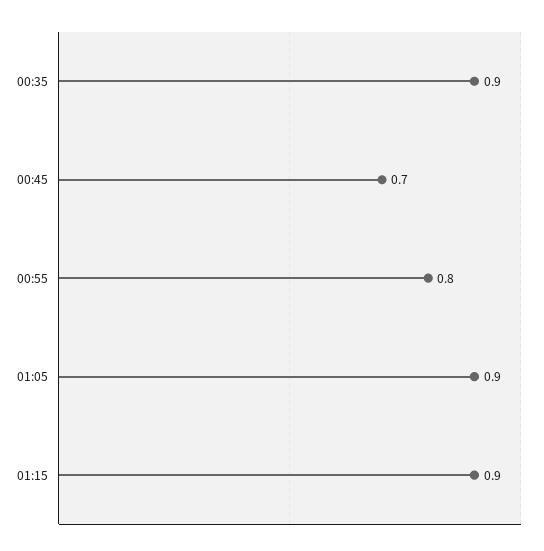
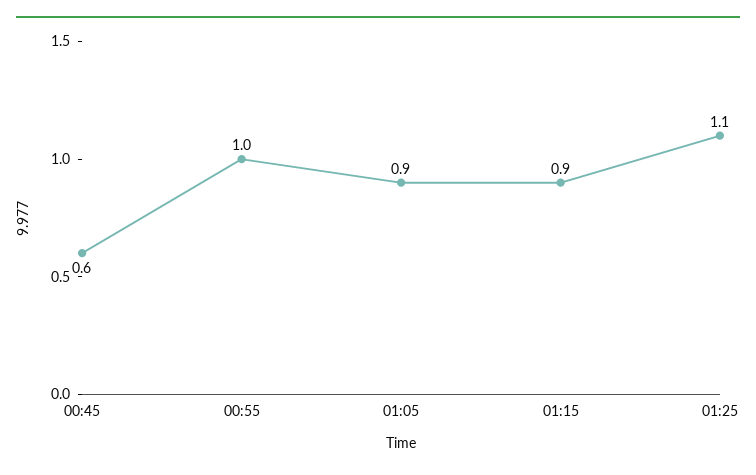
00:35: 0.9 -> none
00:45: 0.7 -> 0.6
00:55: 0.8 -> 1
01:25: none -> 1.1

